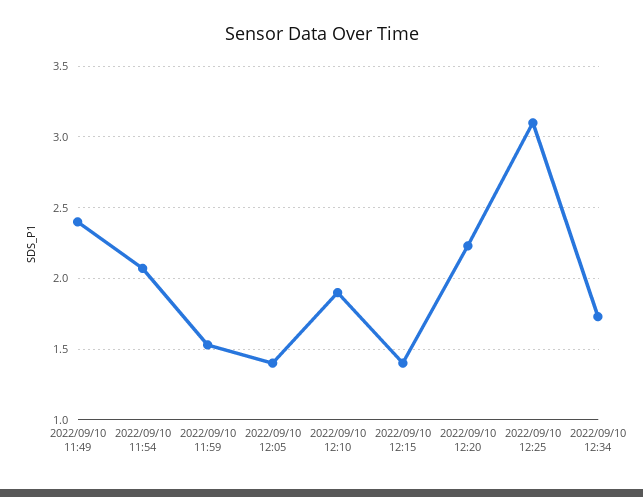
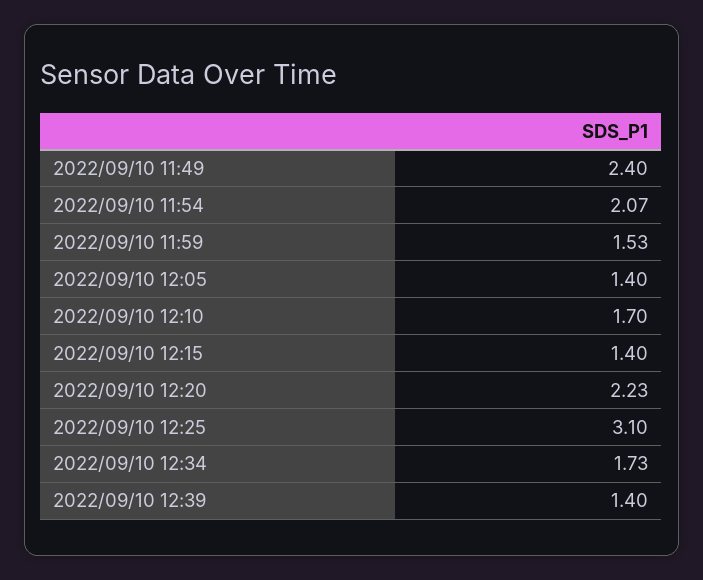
2022/09/10 12:10: 1.9 -> 1.7
2022/09/10 12:39: none -> 1.4

